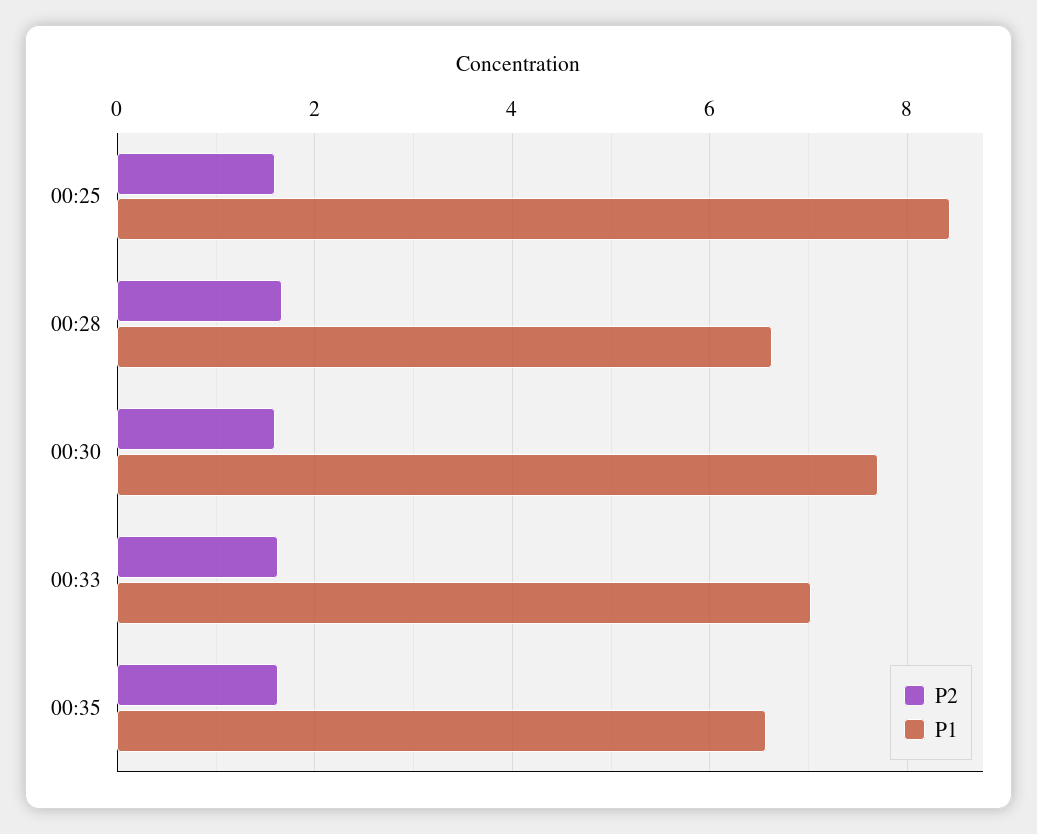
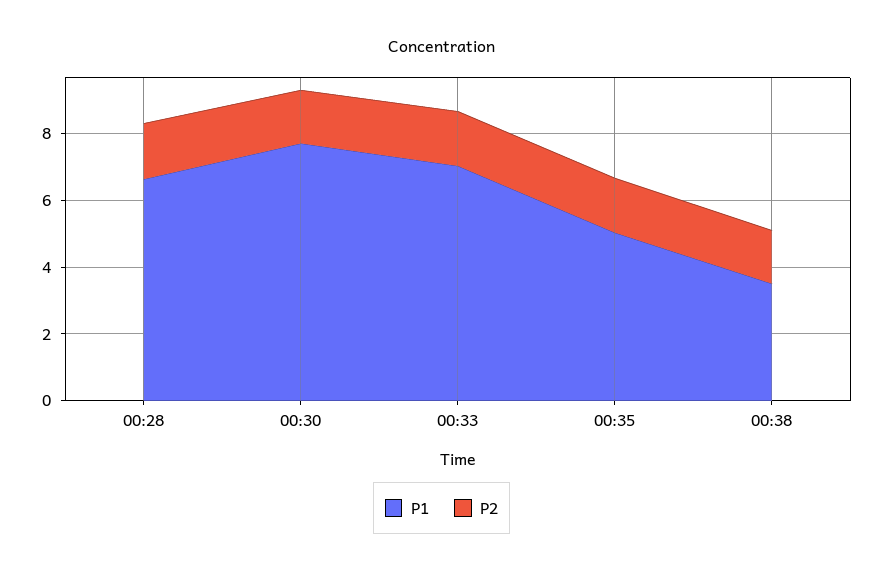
P2, 00:25: 1.6 -> none
P1, 00:25: 8.4 -> none
P1, 00:35: 6.6 -> 5
P1, 00:38: none -> 3.5
P2, 00:38: none -> 1.5

